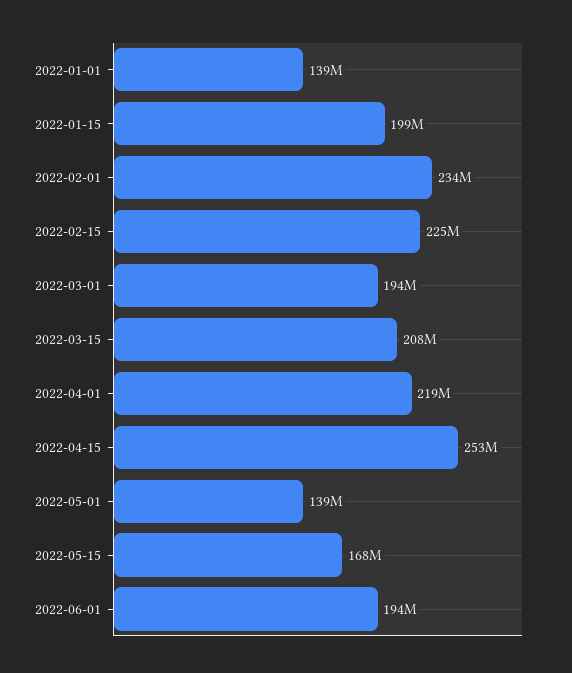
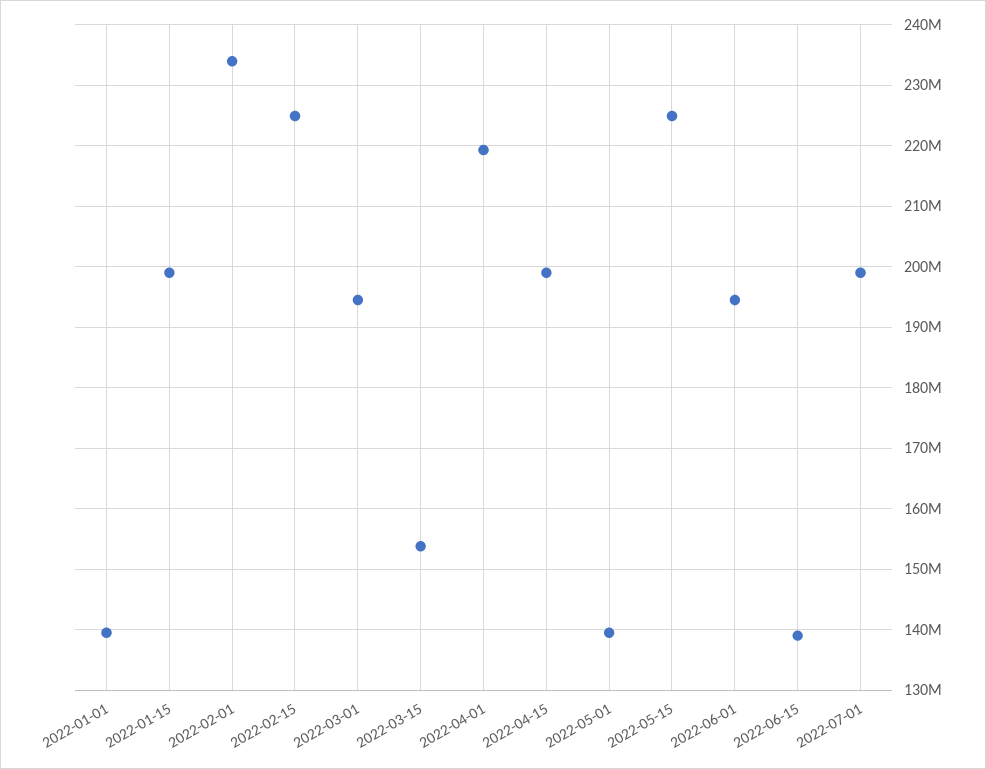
2022-03-15: 208000000 -> 154000000
2022-04-15: 253000000 -> 199000000
2022-05-15: 168000000 -> 225000000
2022-06-15: none -> 139000000
2022-07-01: none -> 199000000

